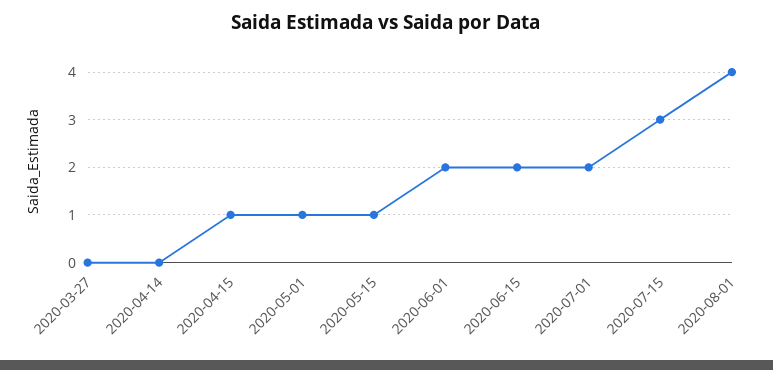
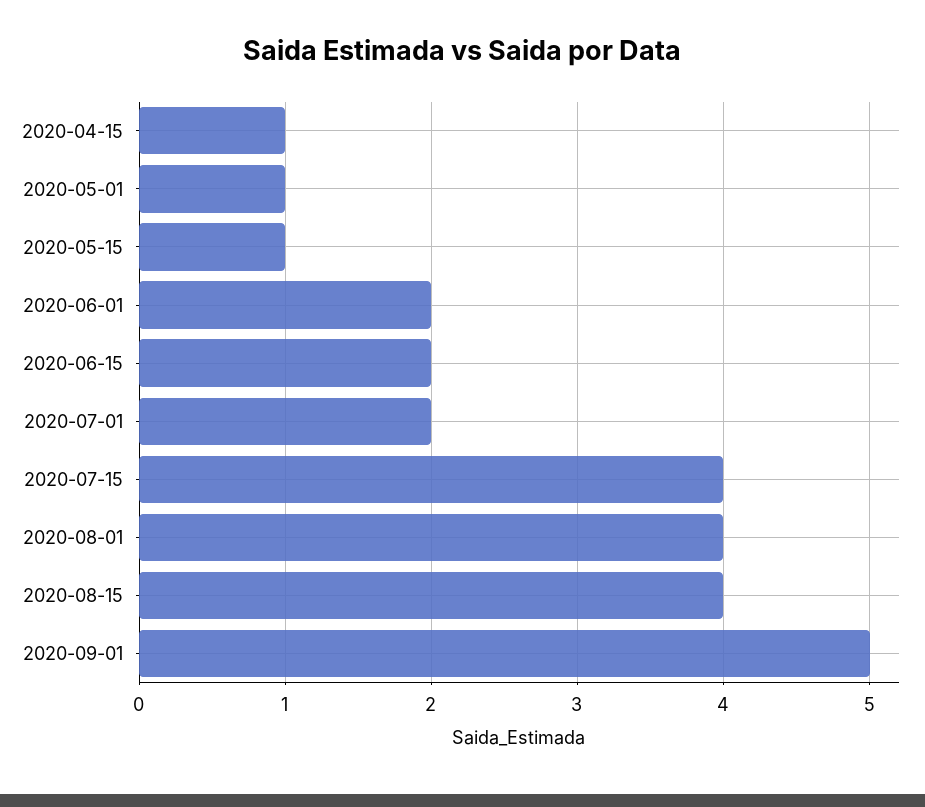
2020-03-27: 0 -> none
2020-04-14: 0 -> none
2020-07-15: 3 -> 4
2020-08-15: none -> 4
2020-09-01: none -> 5

